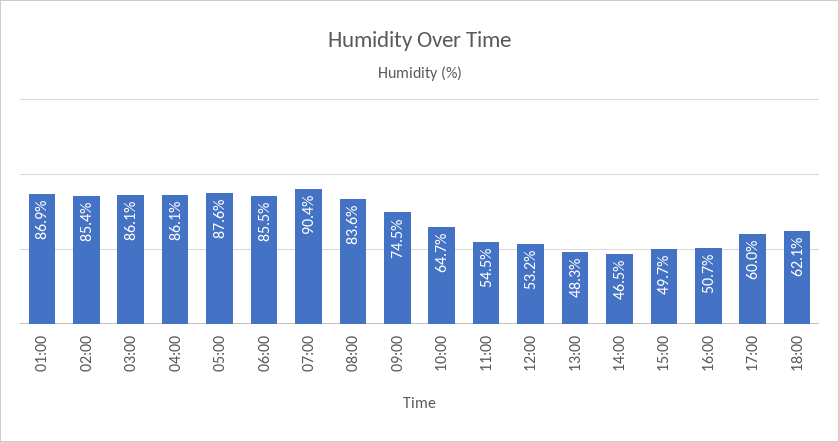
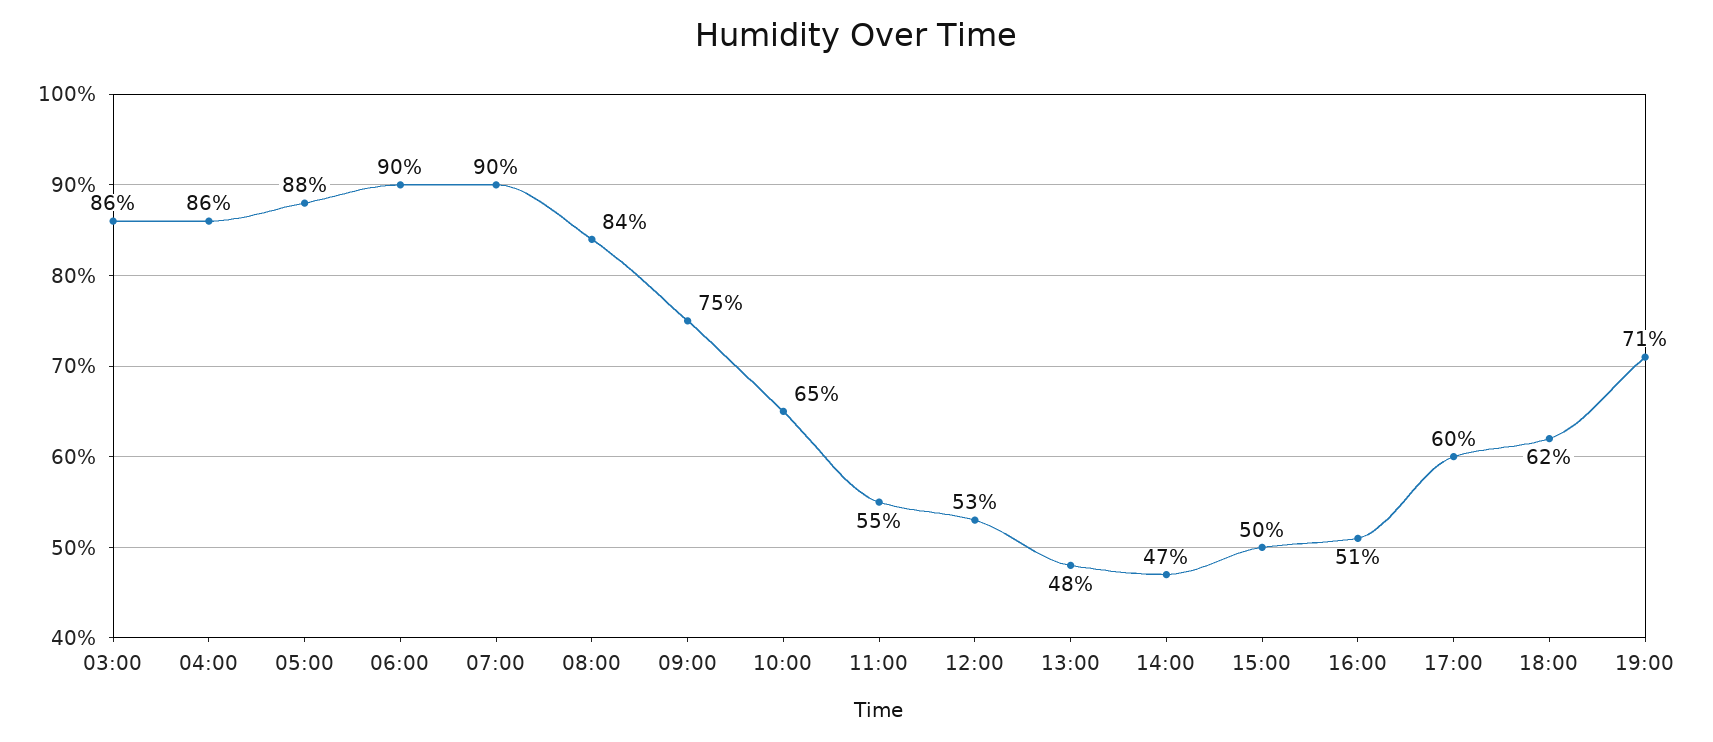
01:00: 86.9 -> none
02:00: 85.4 -> none
06:00: 85.5 -> 90
19:00: none -> 71

